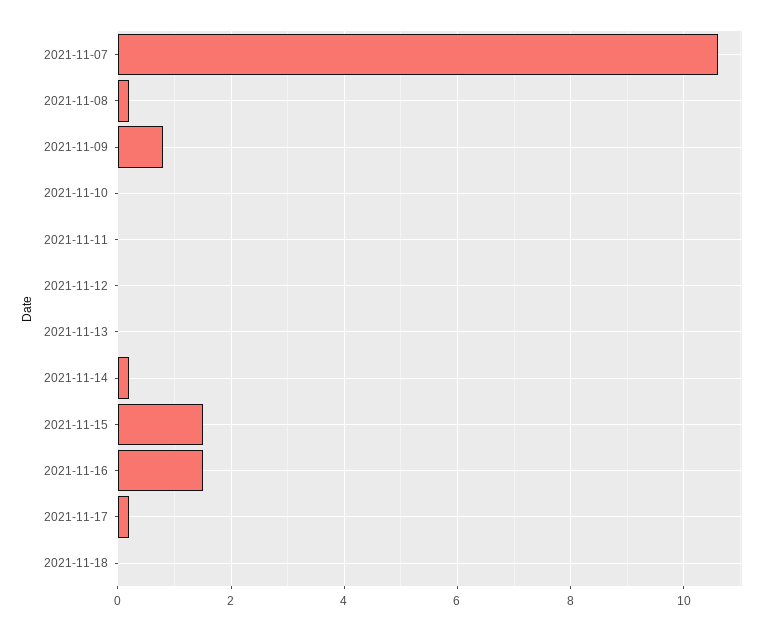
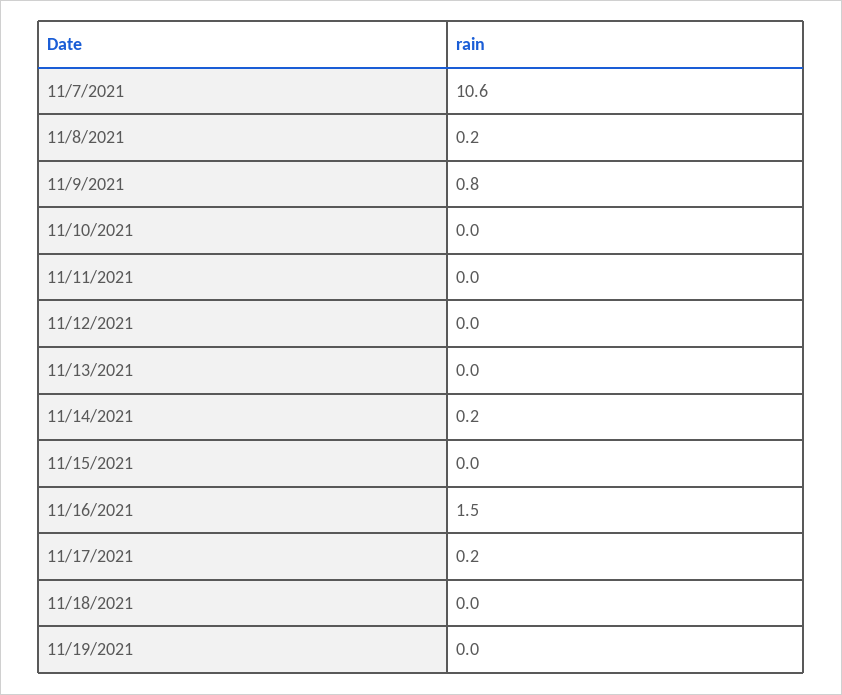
2021-11-15: 1.5 -> 0
11/19/2021: none -> 0

